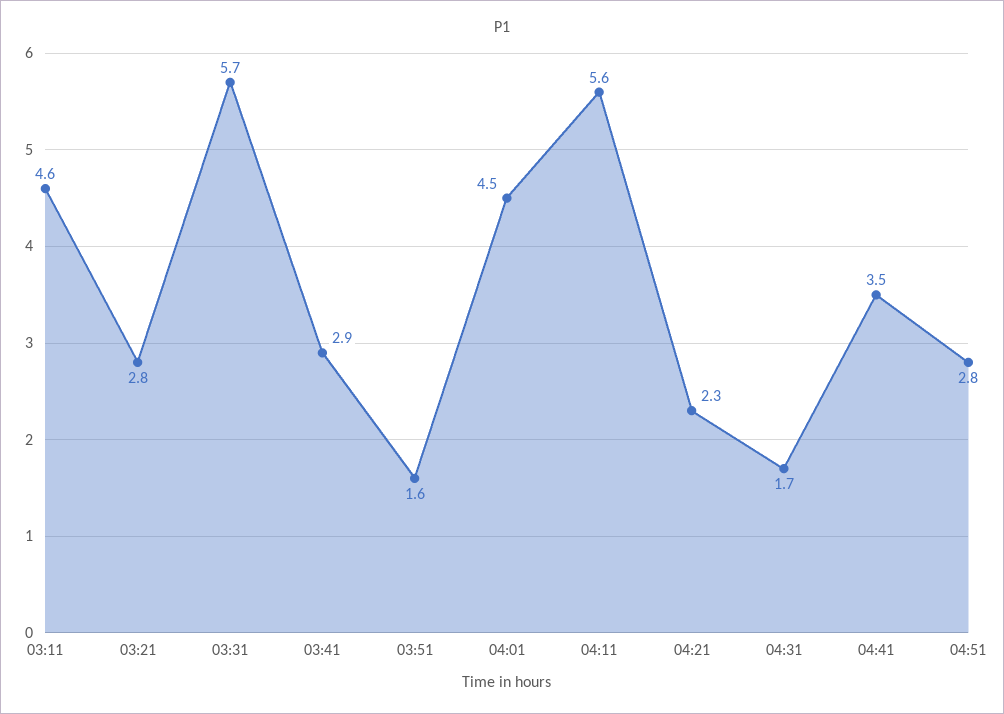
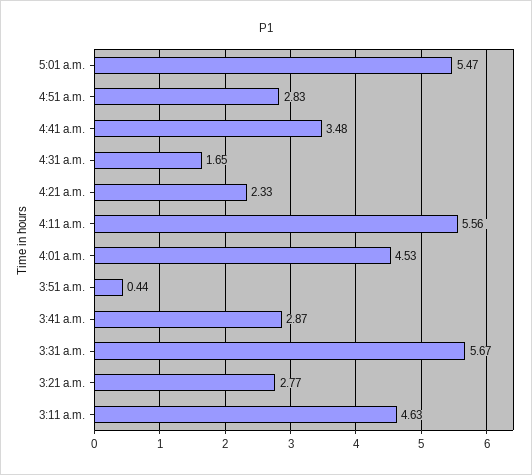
03:51: 1.6 -> 0.44
5:01 a.m.: none -> 5.47

